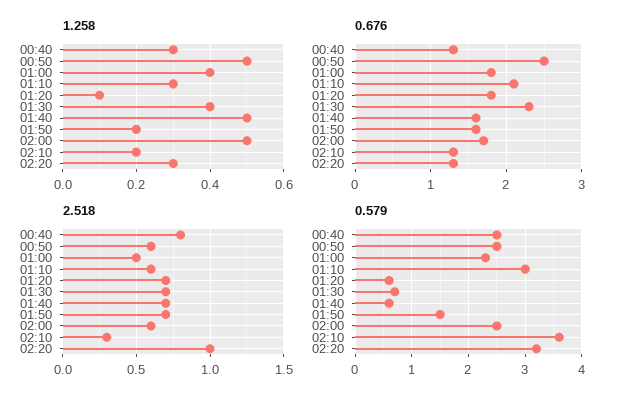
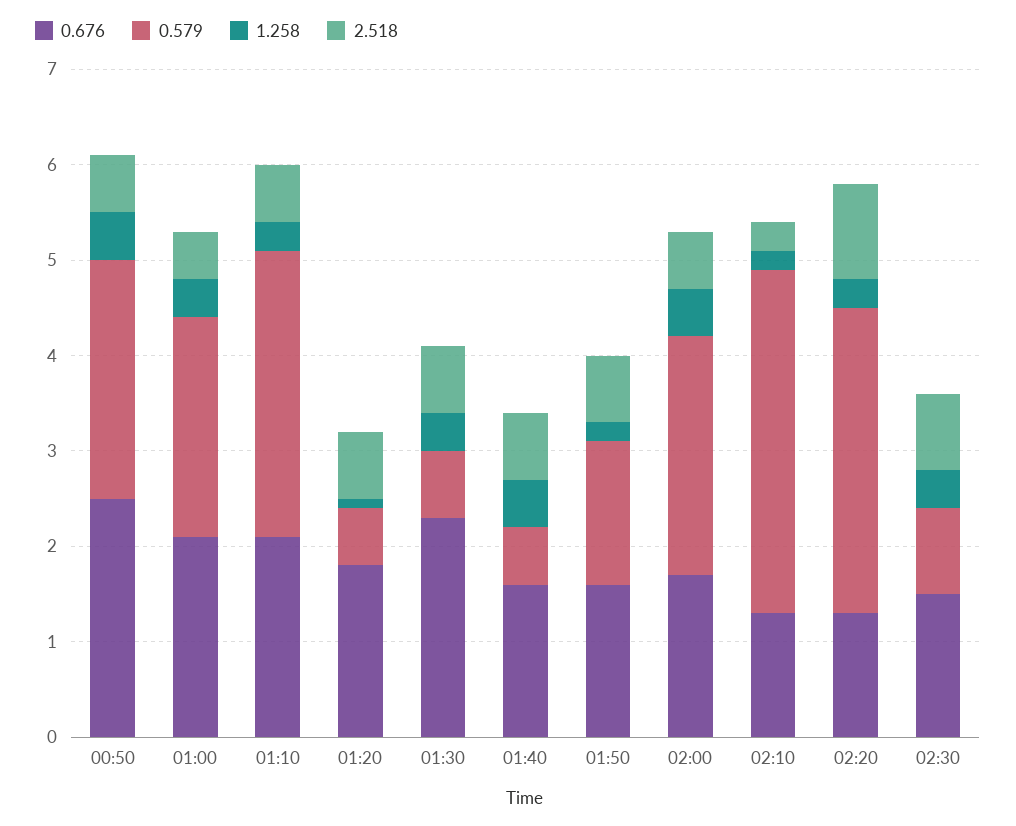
1.258, 00:40: 0.3 -> none
0.676, 00:40: 1.3 -> none
0.676, 01:00: 1.8 -> 2.1
2.518, 00:40: 0.8 -> none
0.579, 00:40: 2.5 -> none
0.676, 02:30: none -> 1.5
0.579, 02:30: none -> 0.9
1.258, 02:30: none -> 0.4
2.518, 02:30: none -> 0.8

